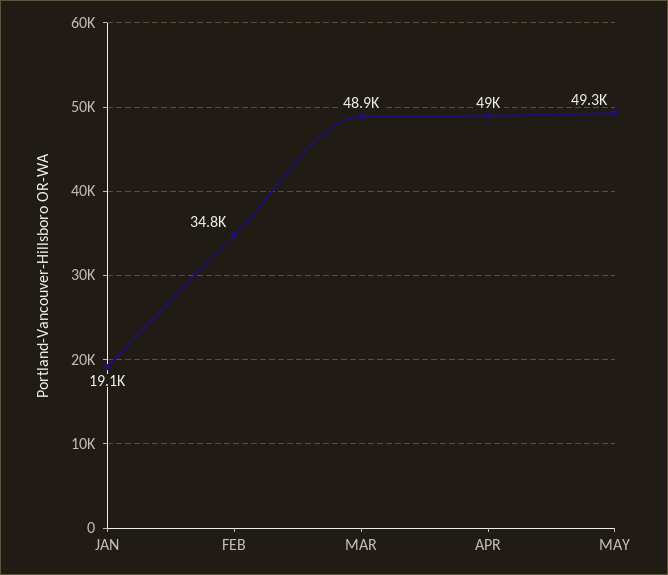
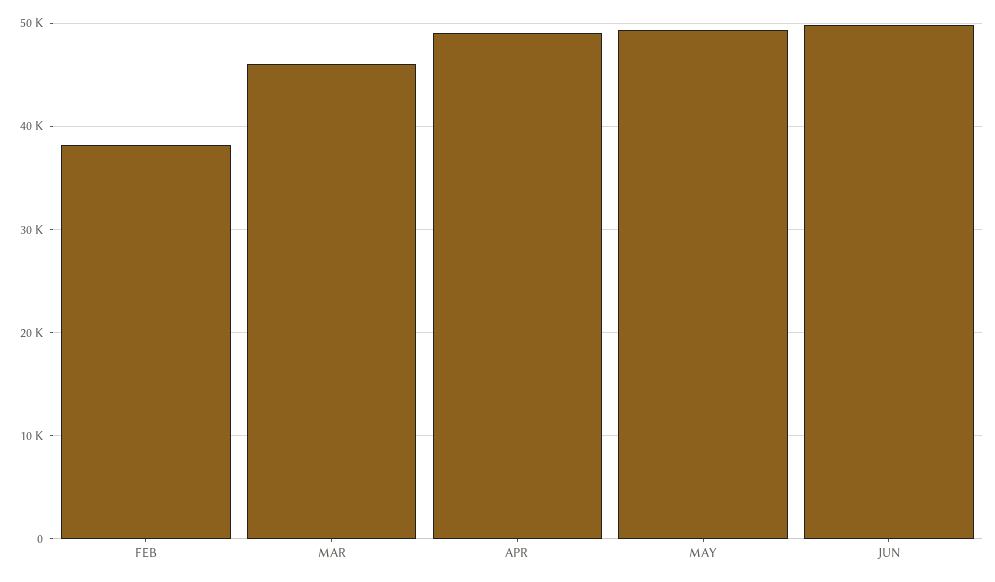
JAN: 19100 -> none
FEB: 34800 -> 38000
MAR: 48900 -> 46000
JUN: none -> 50000

